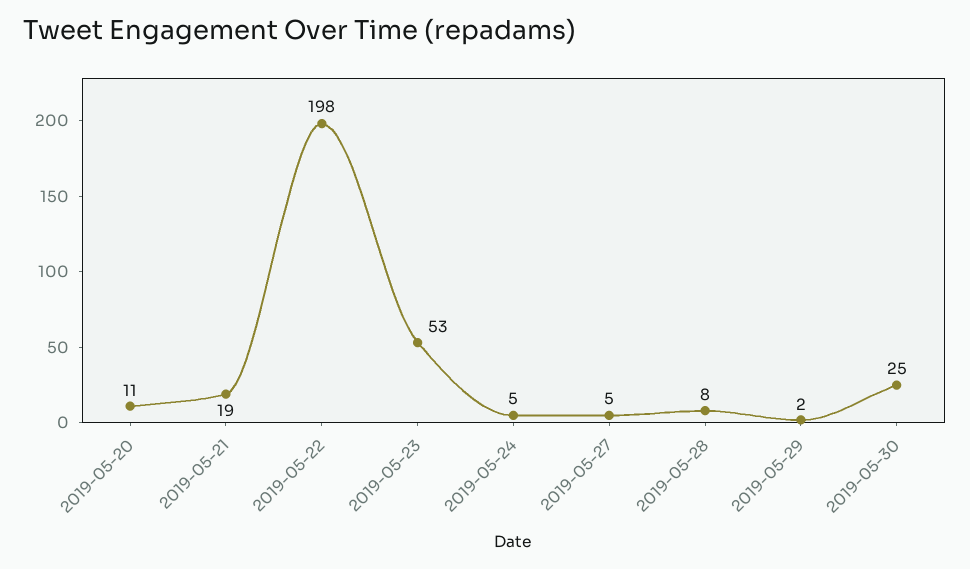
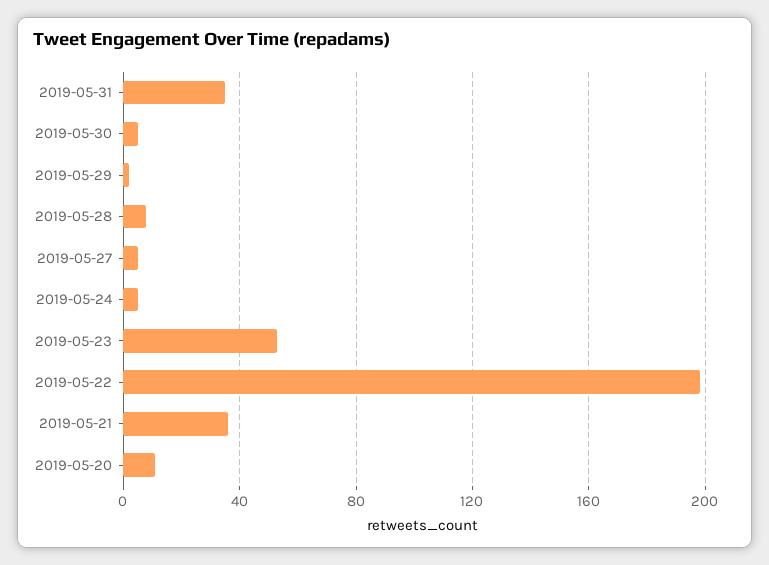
2019-05-21: 19 -> 35
2019-05-30: 25 -> 5
2019-05-31: none -> 35

